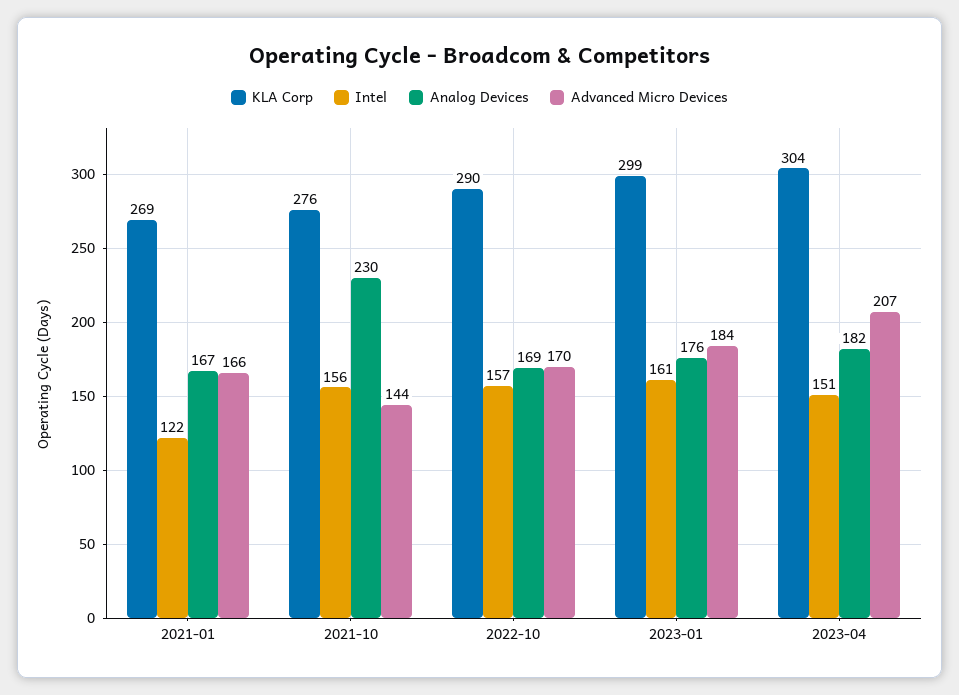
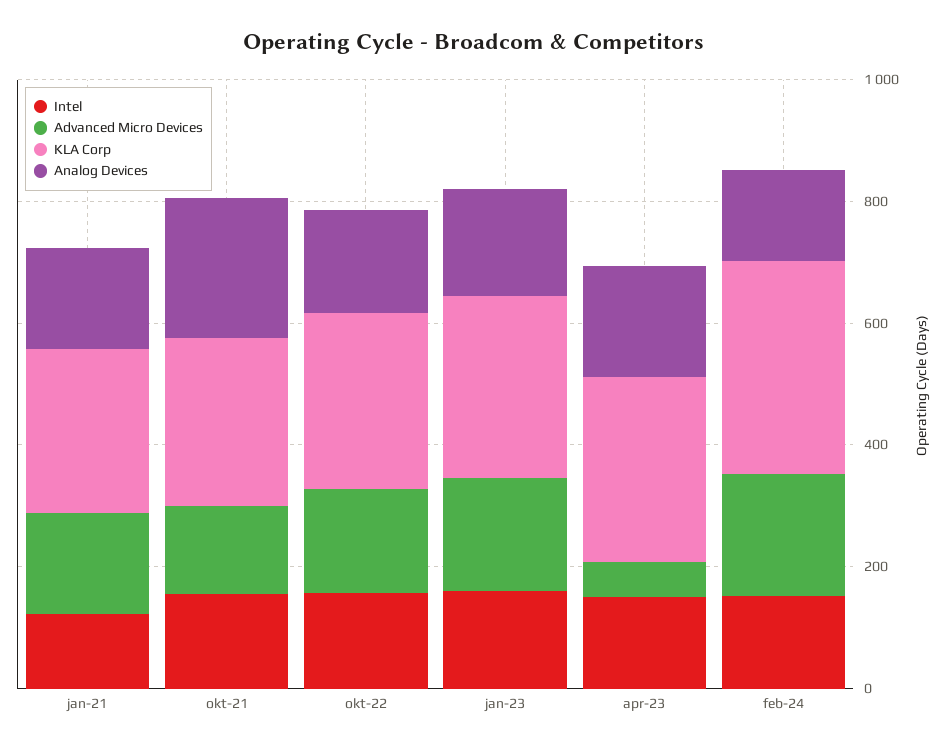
Advanced Micro Devices, 2023-04: 207 -> 50
Intel, feb-24: none -> 150
Advanced Micro Devices, feb-24: none -> 200
KLA Corp, feb-24: none -> 350
Analog Devices, feb-24: none -> 150

